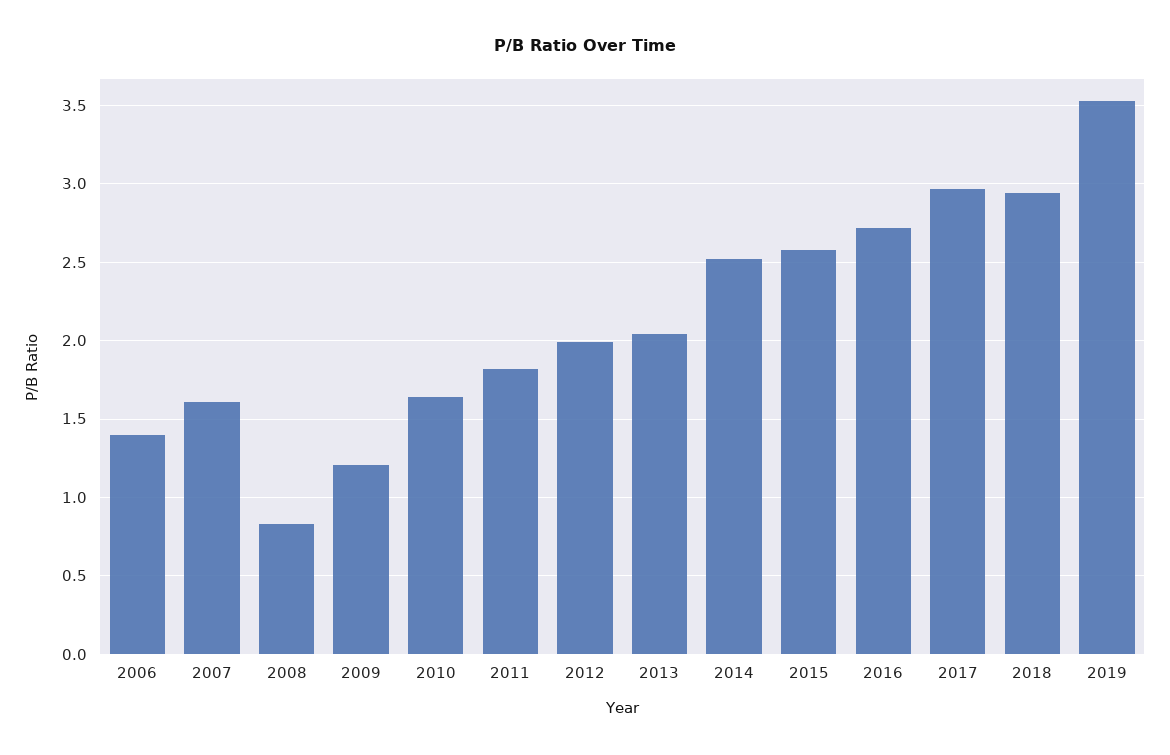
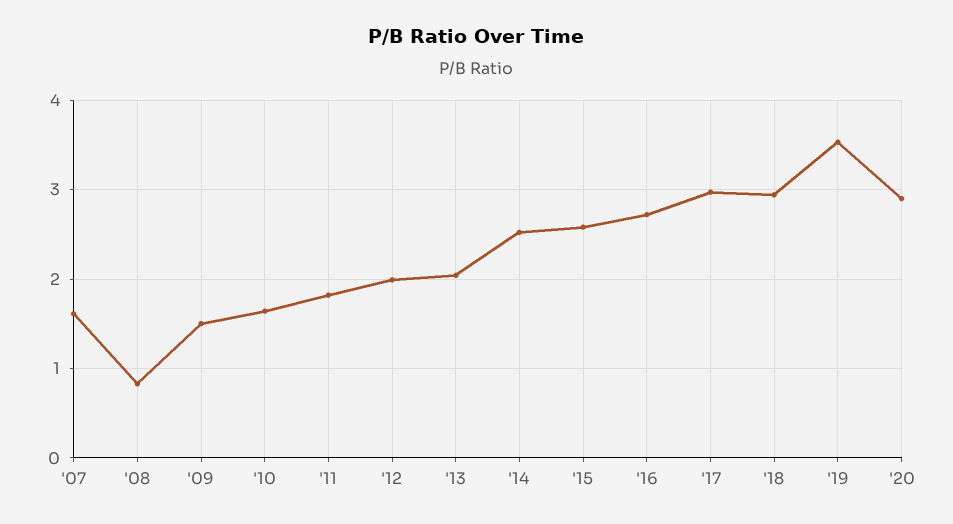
2006: 1.4 -> none
2009: 1.2 -> 1.5
'20: none -> 2.9

